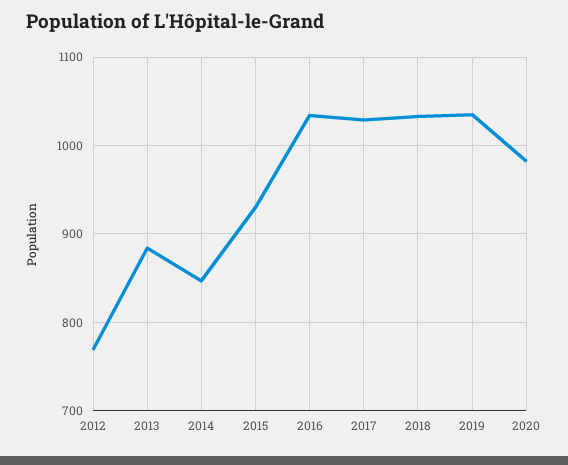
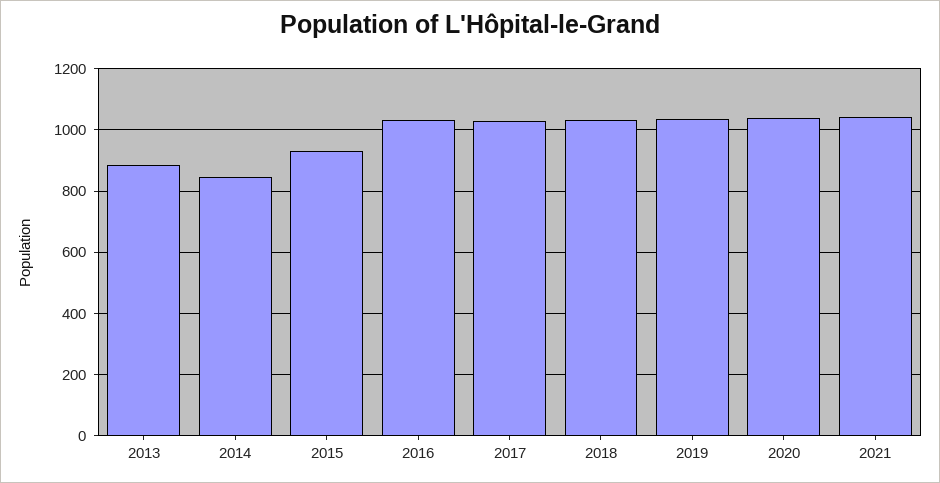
2012: 770 -> none
2020: 980 -> 1040
2021: none -> 1040

